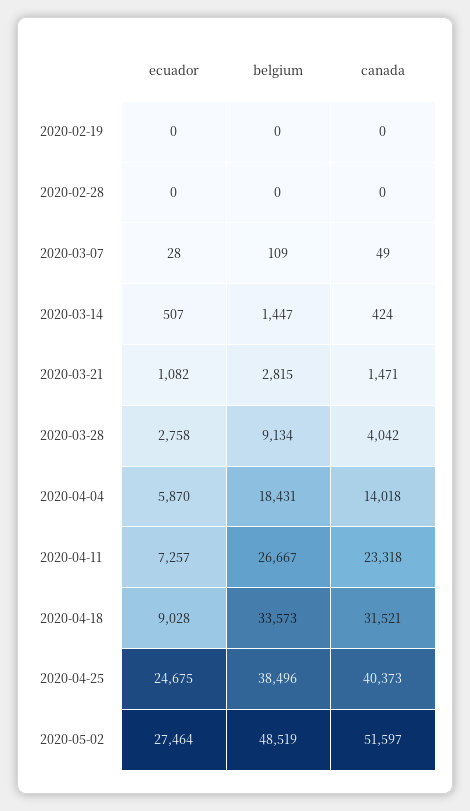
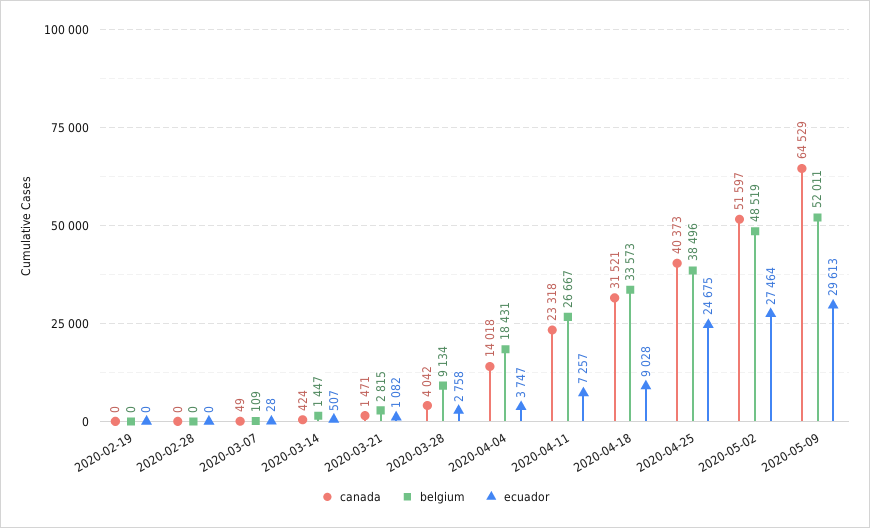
ecuador, 2020-04-04: 5870 -> 3747
canada, 2020-05-09: none -> 64529
belgium, 2020-05-09: none -> 52011
ecuador, 2020-05-09: none -> 29613

